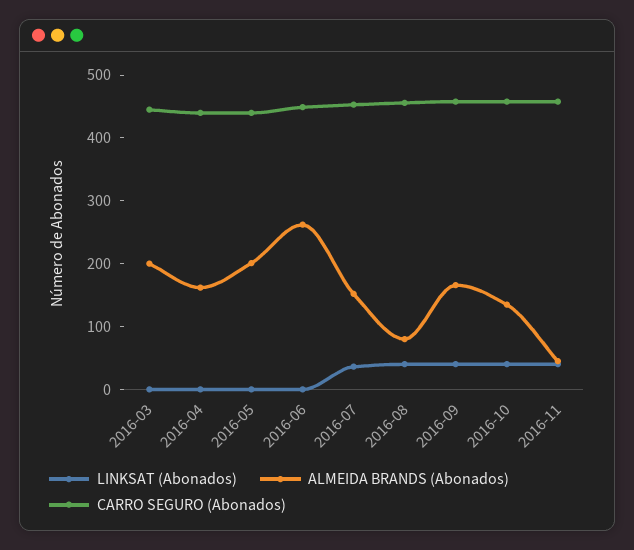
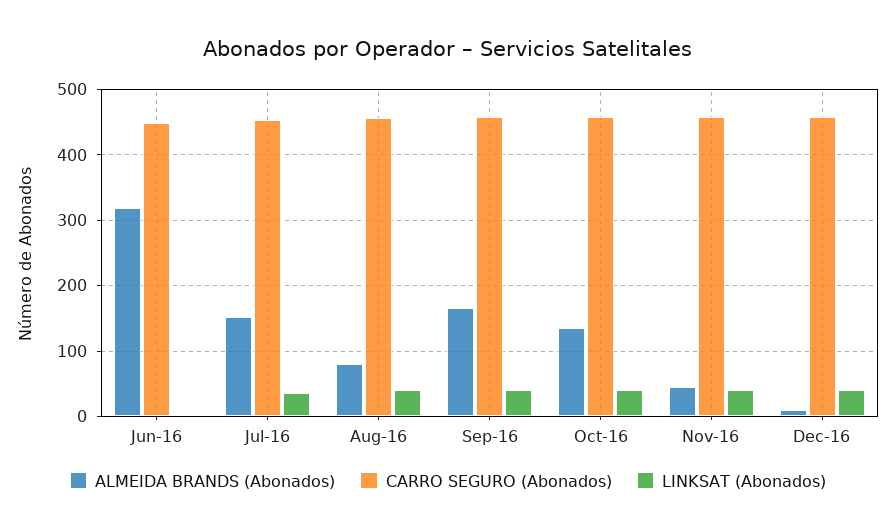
LINKSAT (Abonados), 2016-03: 0 -> none
ALMEIDA BRANDS (Abonados), 2016-03: 200 -> none
CARRO SEGURO (Abonados), 2016-03: 440 -> none
LINKSAT (Abonados), 2016-04: 0 -> none
ALMEIDA BRANDS (Abonados), 2016-04: 160 -> none
CARRO SEGURO (Abonados), 2016-04: 440 -> none
LINKSAT (Abonados), 2016-05: 0 -> none
ALMEIDA BRANDS (Abonados), 2016-05: 200 -> none
CARRO SEGURO (Abonados), 2016-05: 440 -> none
ALMEIDA BRANDS (Abonados), 2016-06: 260 -> 320
ALMEIDA BRANDS (Abonados), Dec-16: none -> 10
CARRO SEGURO (Abonados), Dec-16: none -> 460
LINKSAT (Abonados), Dec-16: none -> 40

